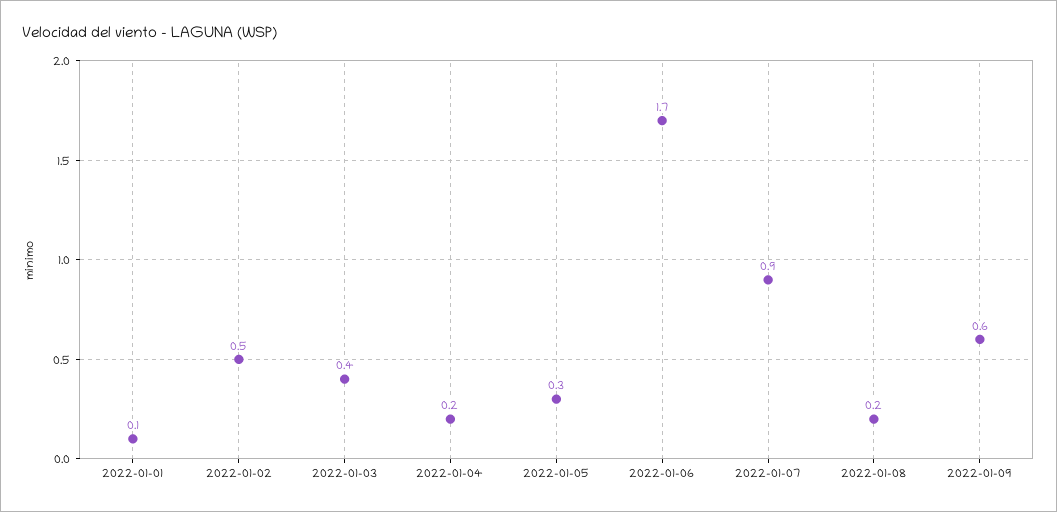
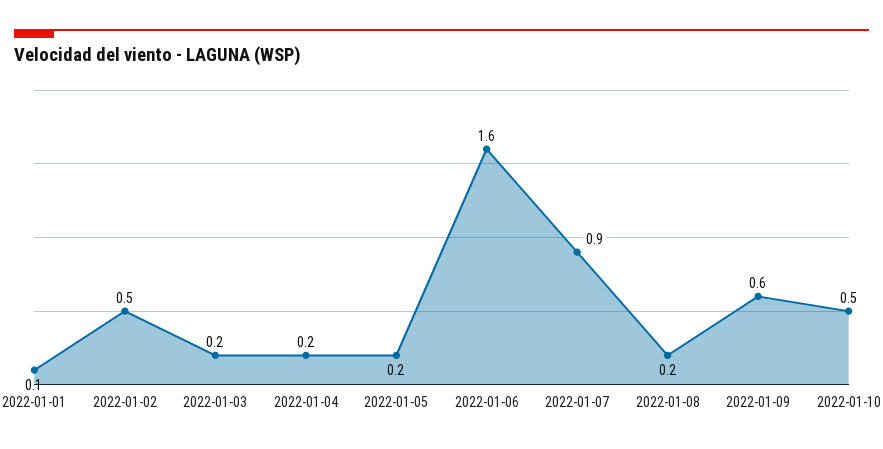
2022-01-03: 0.4 -> 0.2
2022-01-05: 0.3 -> 0.2
2022-01-06: 1.7 -> 1.6
2022-01-10: none -> 0.5

